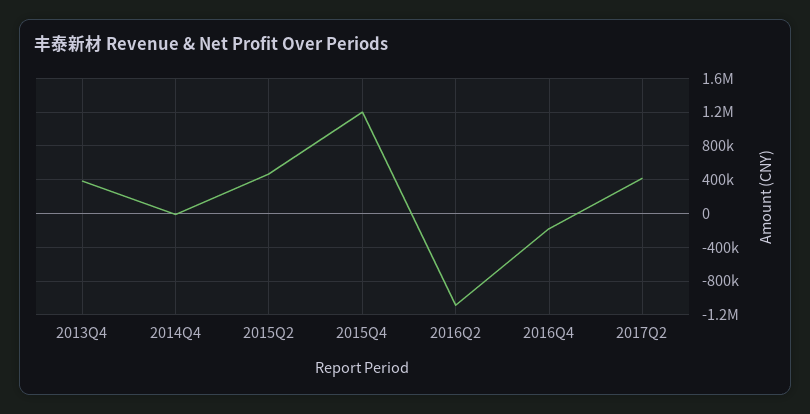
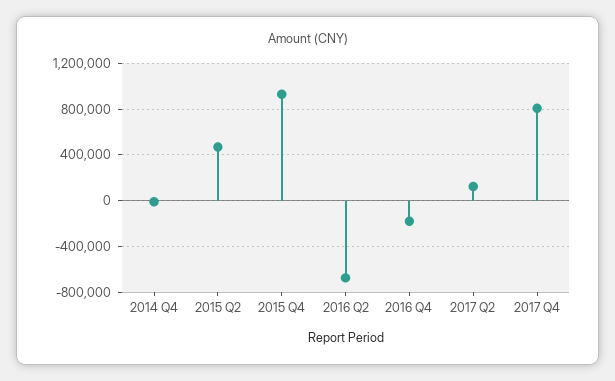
2013Q4: 400000 -> none
2015Q4: 1200000 -> 900000
2016Q2: -1100000 -> -700000
2017Q2: 400000 -> 100000
2017 Q4: none -> 800000

